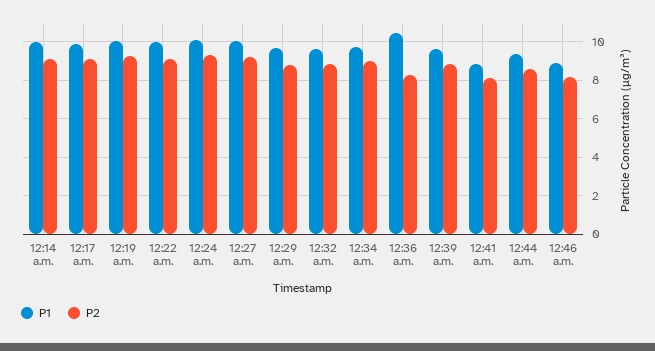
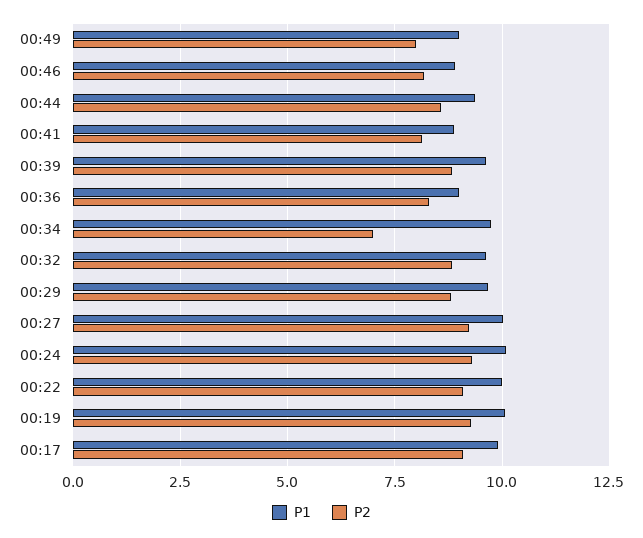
P1, 12:14 a.m.: 10 -> none
P2, 12:14 a.m.: 9 -> none
P2, 12:34 a.m.: 9 -> 7
P1, 12:36 a.m.: 10.5 -> 9
P1, 00:49: none -> 9
P2, 00:49: none -> 8

